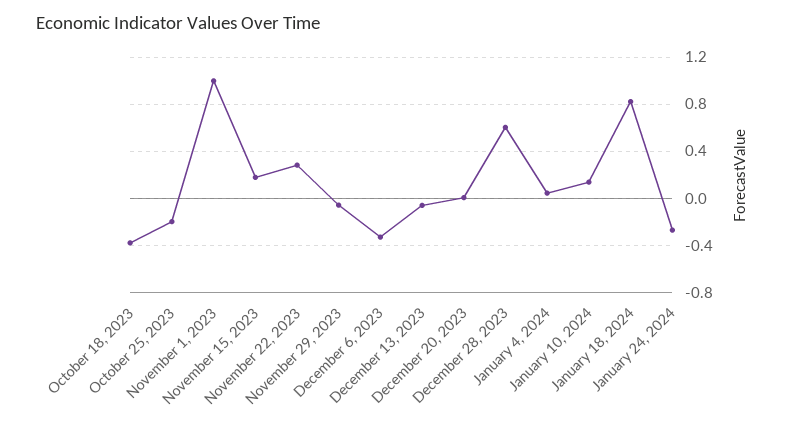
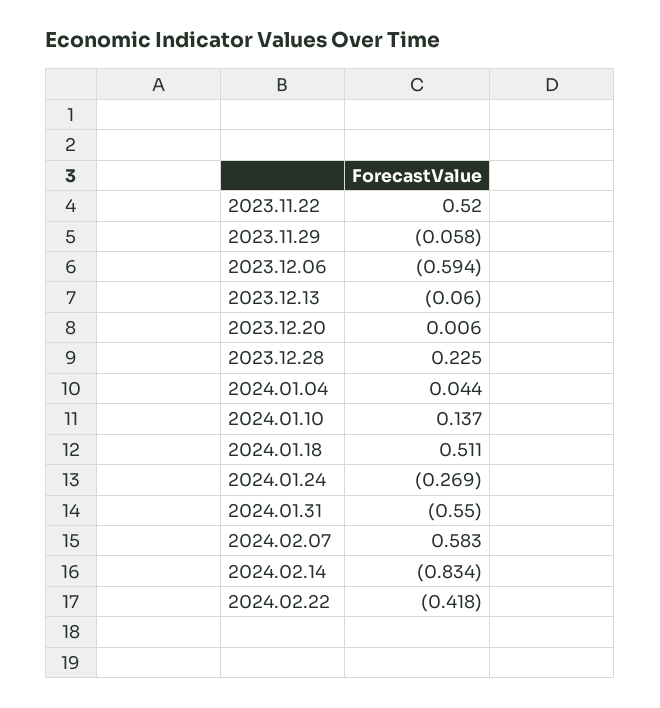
October 18, 2023: -0.4 -> none
October 25, 2023: -0.2 -> none
November 1, 2023: 1 -> none
November 15, 2023: 0.2 -> none
November 22, 2023: 0.3 -> 0.52
December 6, 2023: -0.3 -> -0.594
December 28, 2023: 0.6 -> 0.225
January 18, 2024: 0.8 -> 0.511
2024.01.31: none -> -0.55
2024.02.07: none -> 0.583
2024.02.14: none -> -0.834
2024.02.22: none -> -0.418

